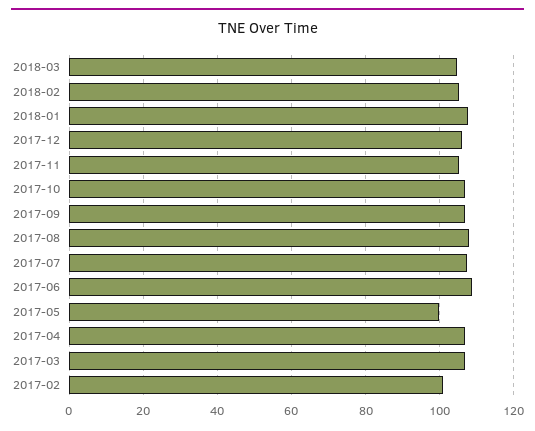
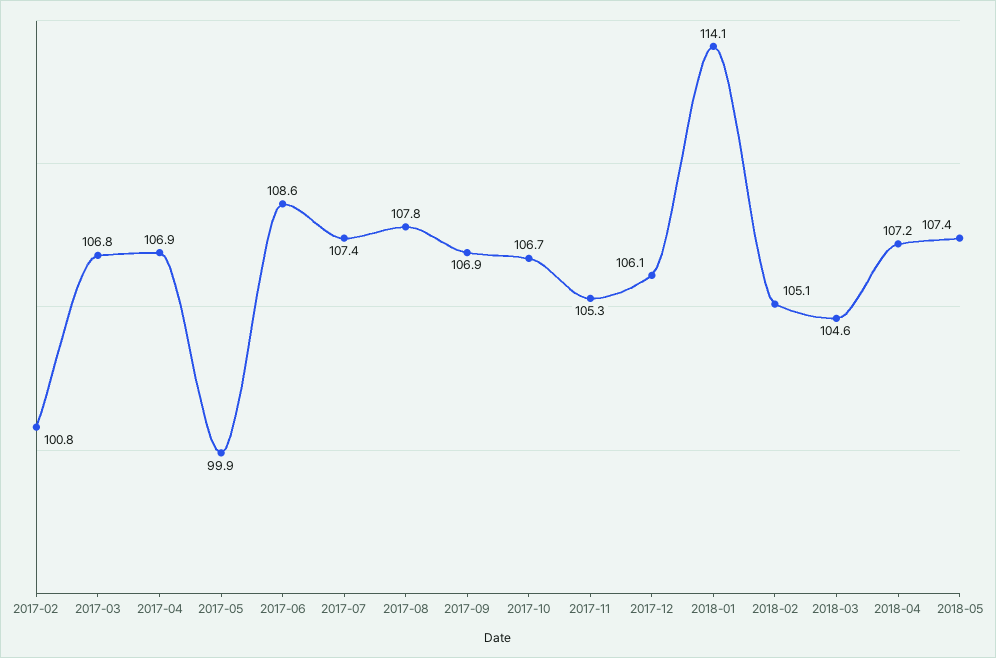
2018-01: 108 -> 114.1
2018-04: none -> 107.2
2018-05: none -> 107.4

